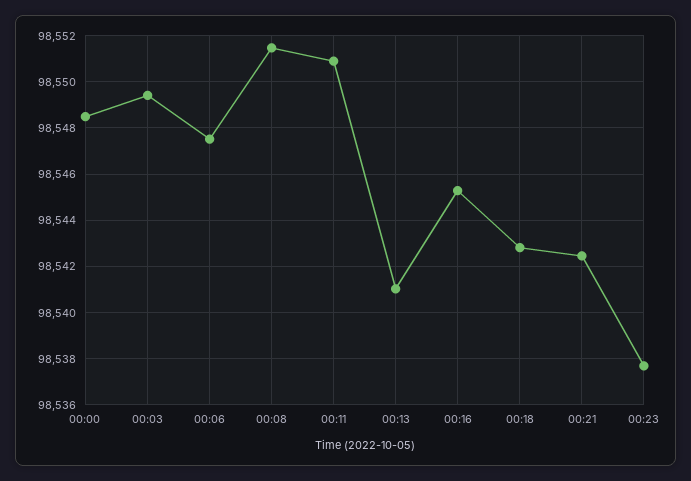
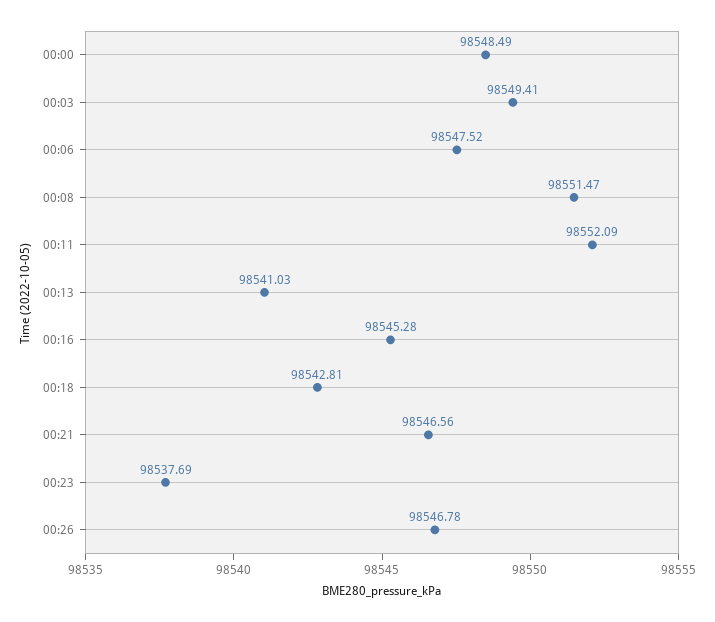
00:11: 98551 -> 98552.09
00:21: 98542.5 -> 98546.56
00:26: none -> 98546.78

